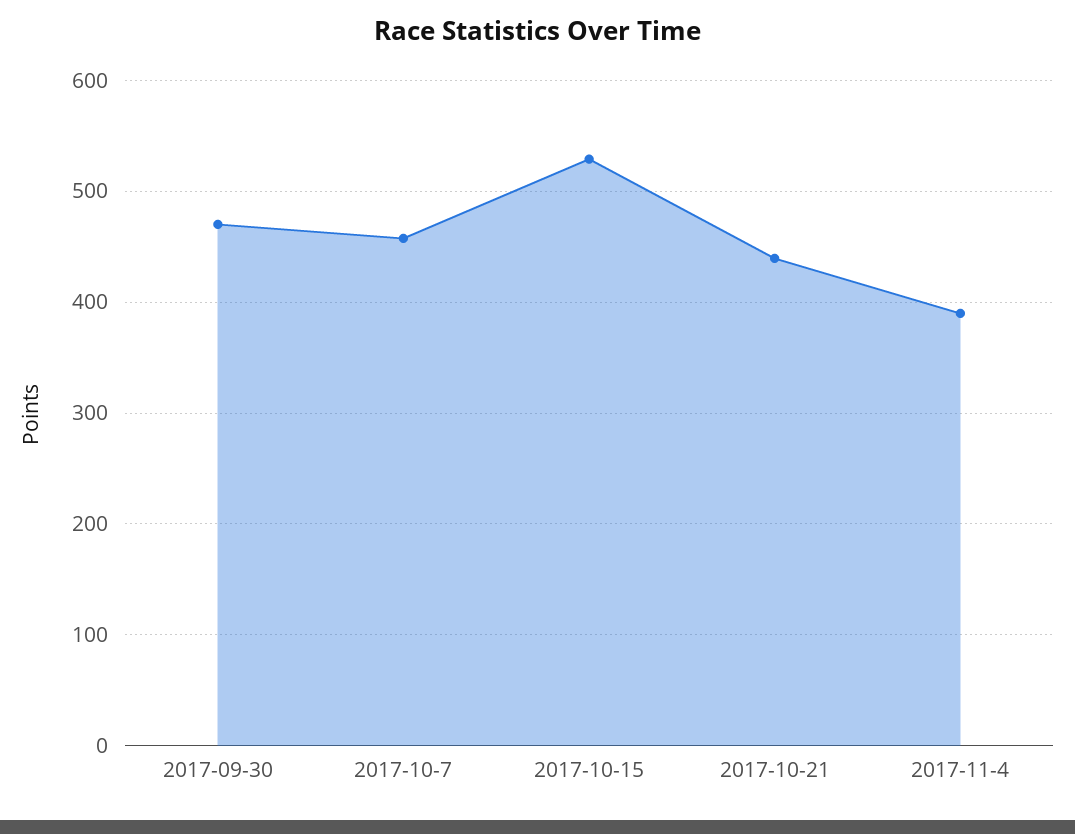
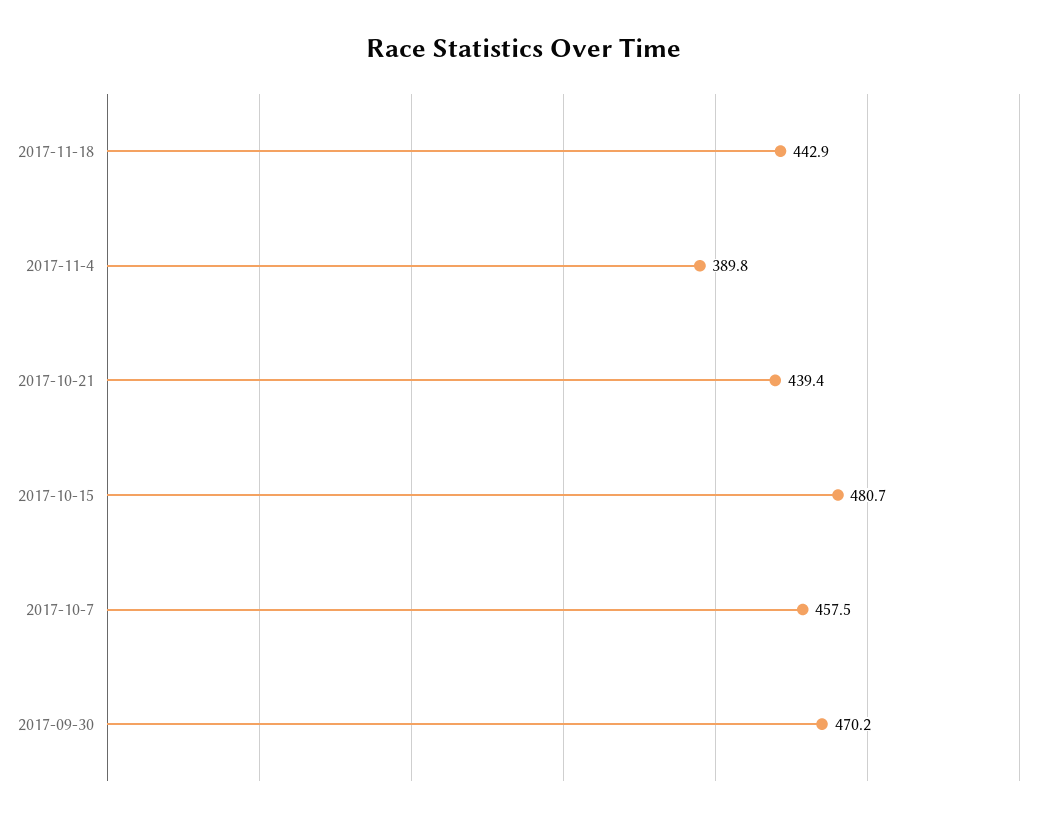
2017-10-15: 530 -> 480.7
2017-11-18: none -> 442.9

